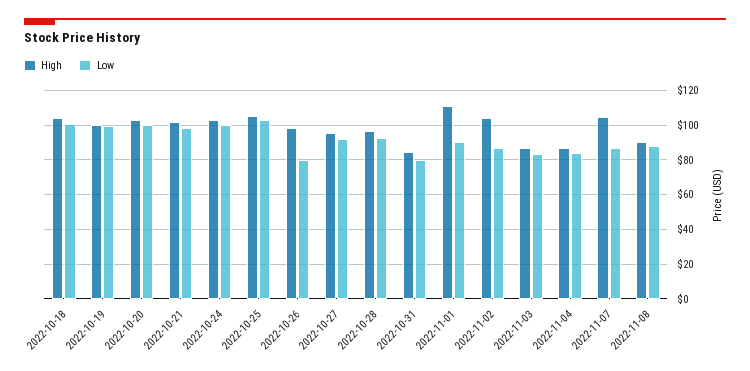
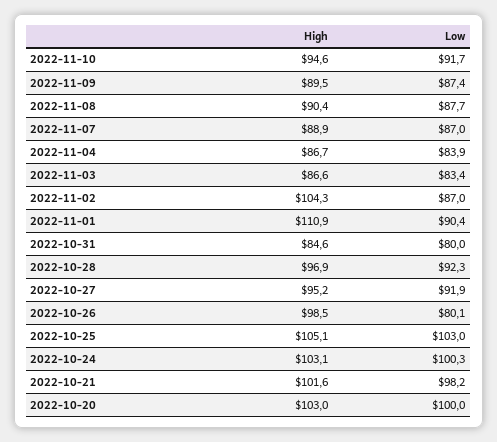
High, 2022-10-18: 105 -> none
Low, 2022-10-18: 100 -> none
High, 2022-10-19: 100 -> none
Low, 2022-10-19: 100 -> none
High, 2022-11-07: 105 -> 88.9
High, 2022-11-10: none -> 94.6
Low, 2022-11-10: none -> 91.7
High, 2022-11-09: none -> 89.5
Low, 2022-11-09: none -> 87.4

